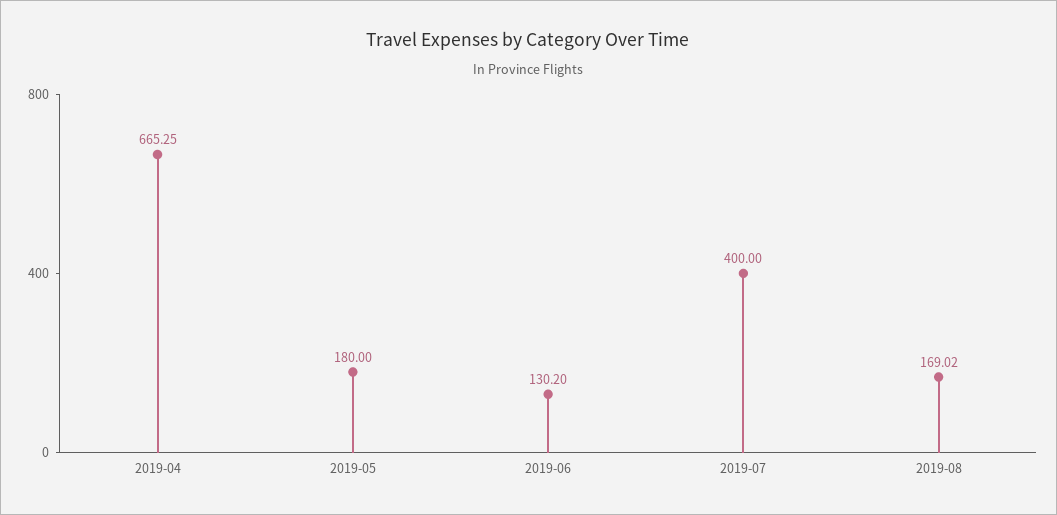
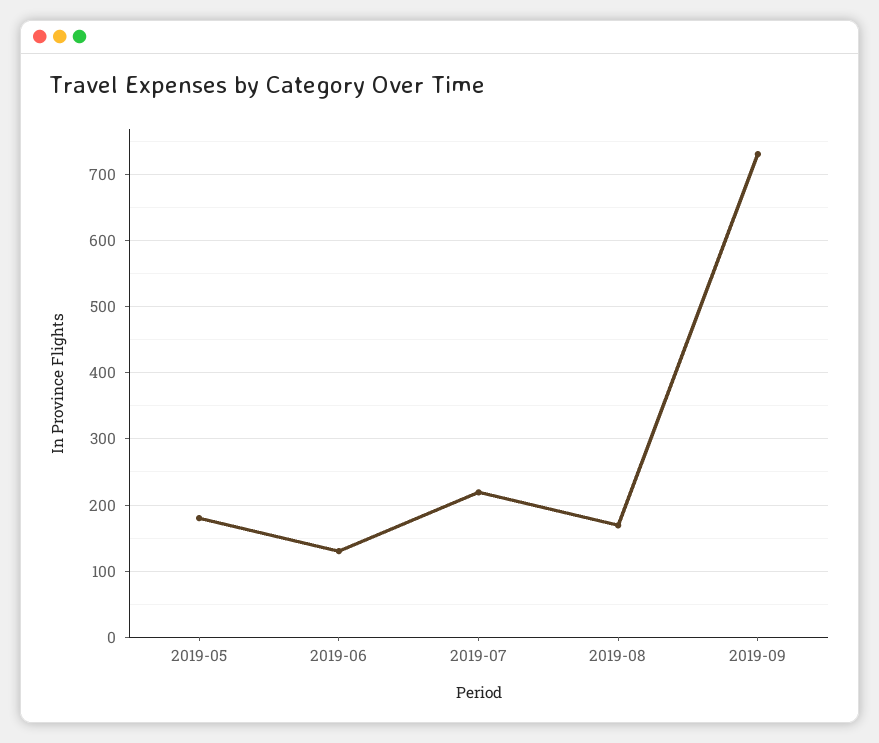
2019-04: 665.25 -> none
2019-07: 400 -> 220
2019-09: none -> 730

